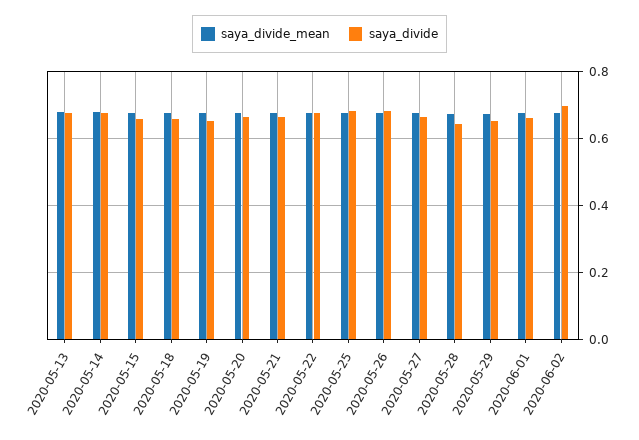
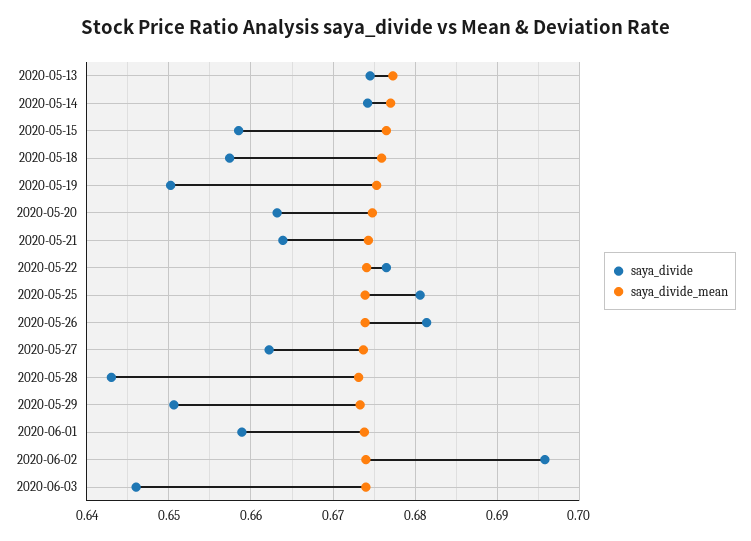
saya_divide, 2020-06-03: none -> 0.646
saya_divide_mean, 2020-06-03: none -> 0.674

